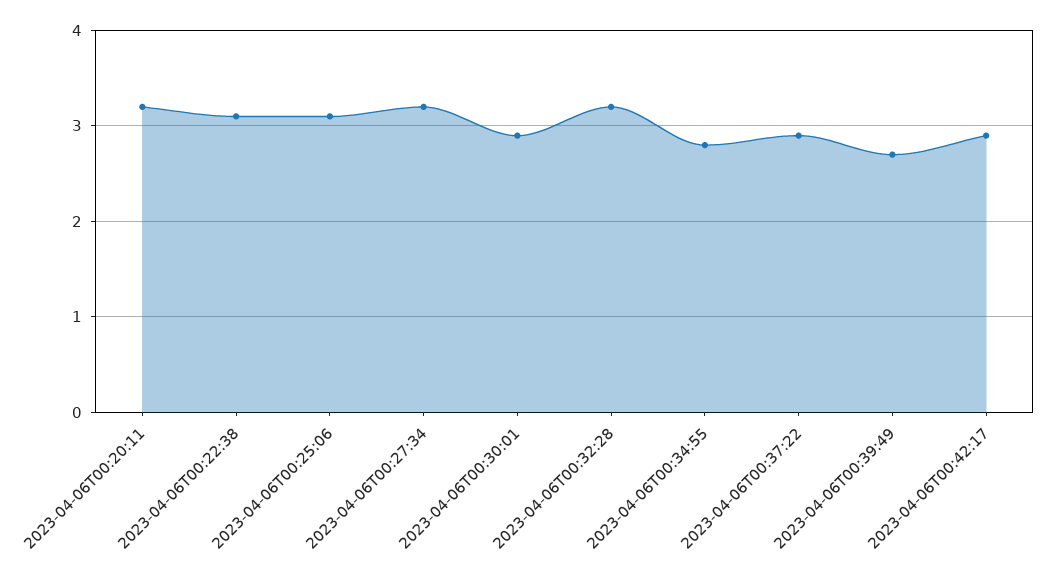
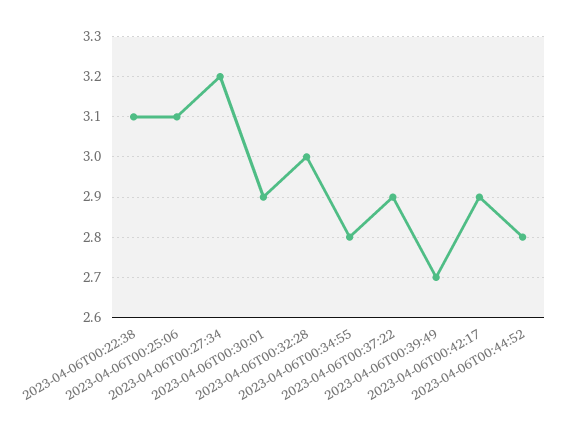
2023-04-06T00:20:11: 3.2 -> none
2023-04-06T00:32:28: 3.2 -> 3
2023-04-06T00:44:52: none -> 2.8

